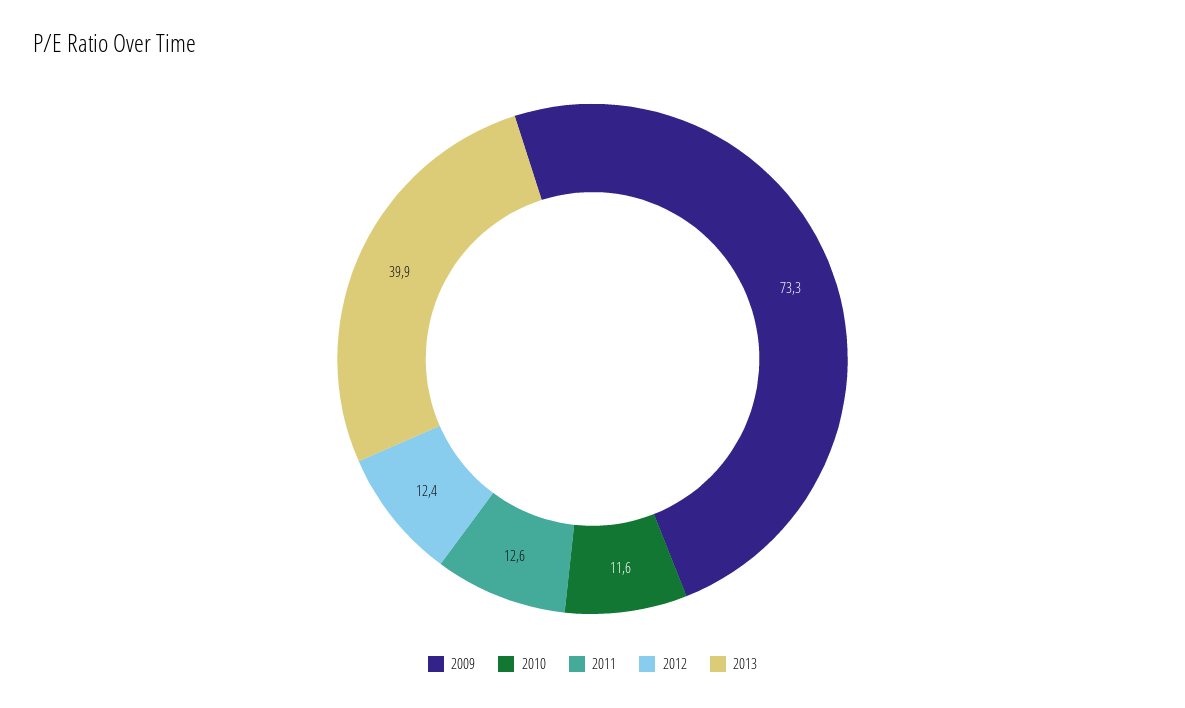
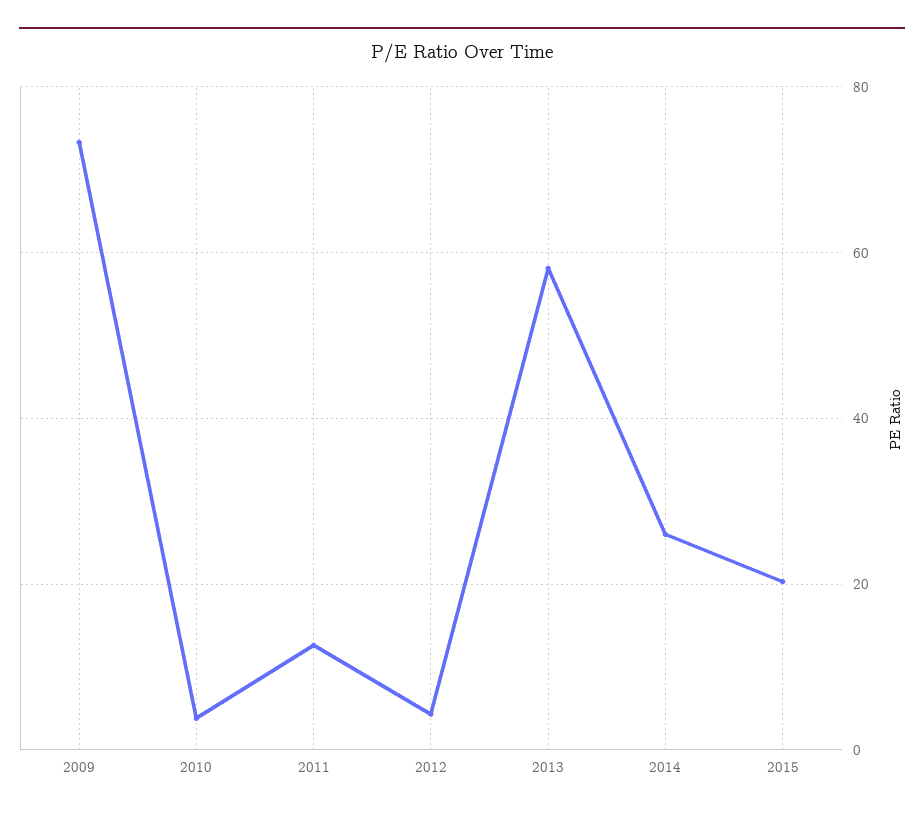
2010: 11.6 -> 4
2012: 12.4 -> 4
2013: 39.9 -> 58
2014: none -> 26
2015: none -> 20

